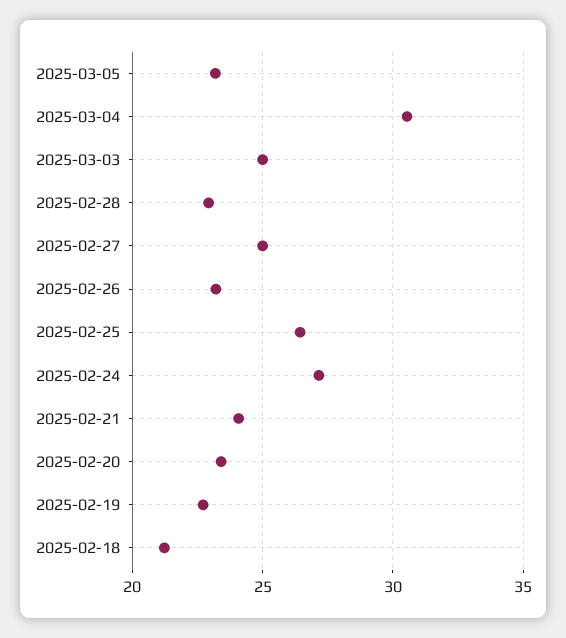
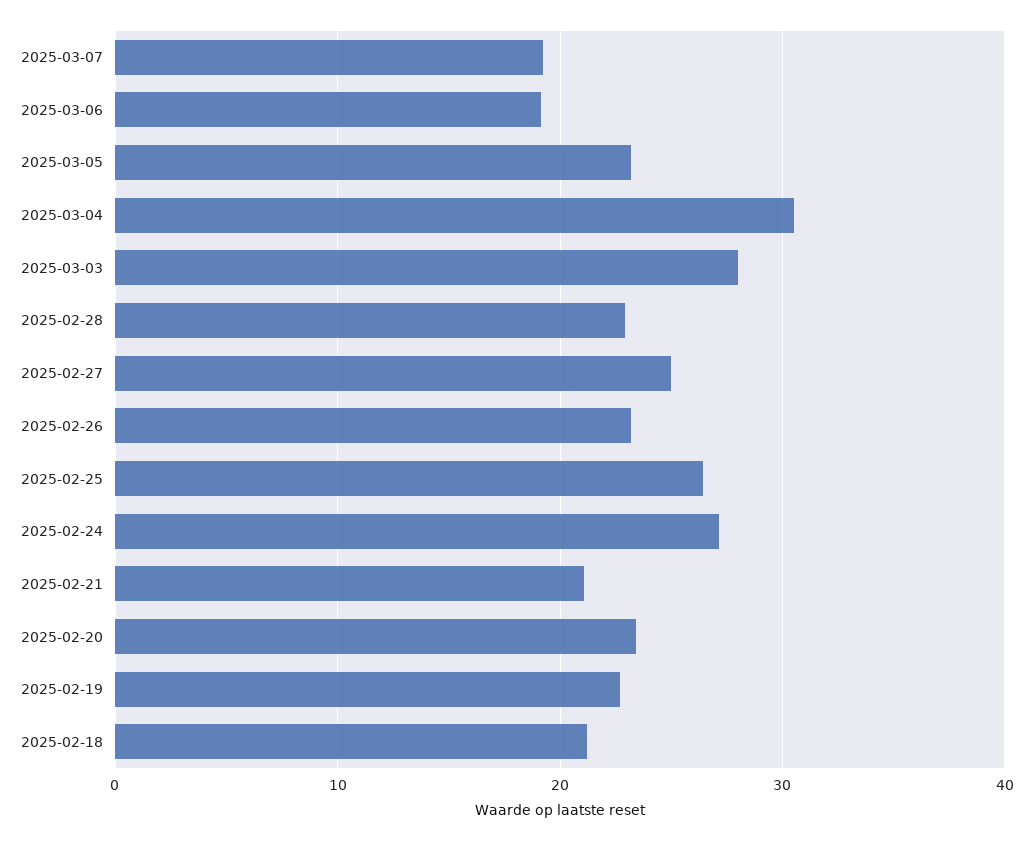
2025-03-03: 25 -> 28
2025-02-21: 24 -> 21
2025-03-07: none -> 19
2025-03-06: none -> 19

